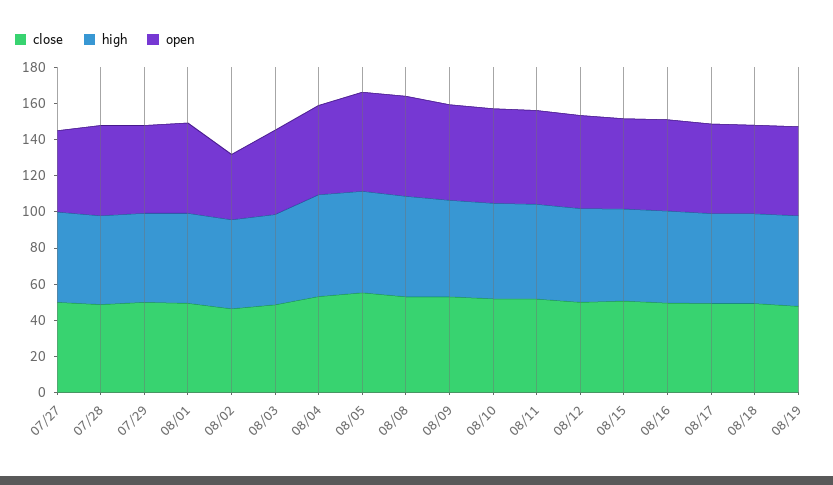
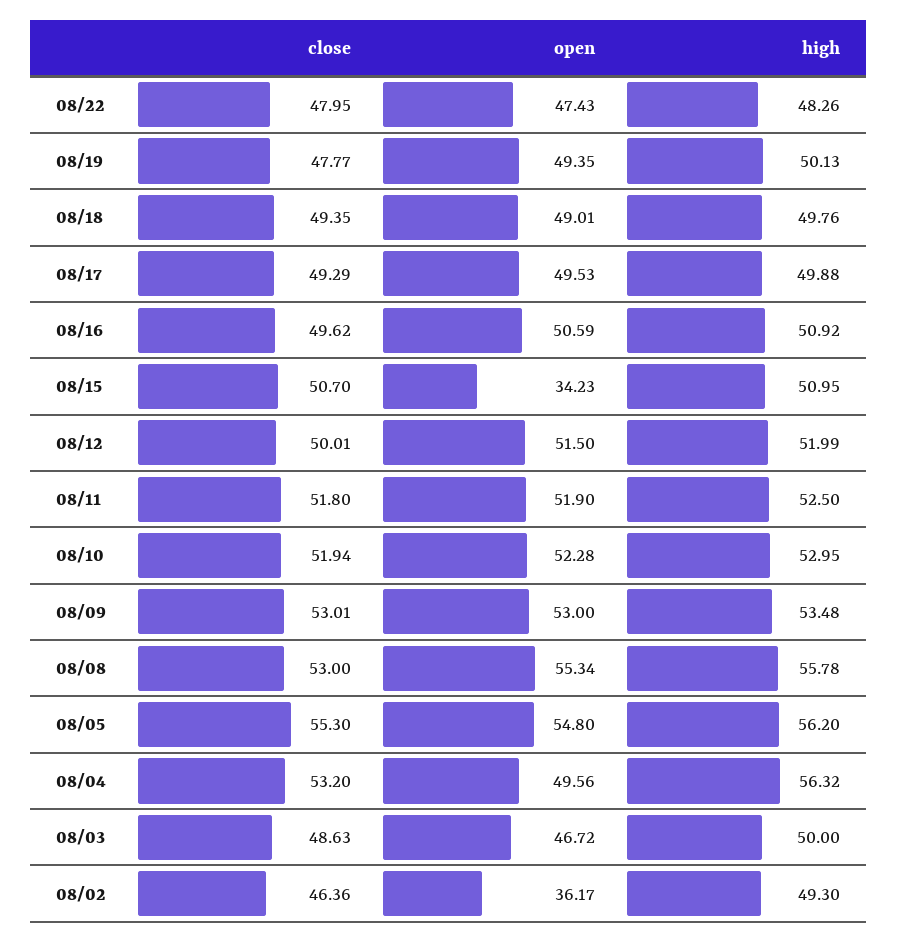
close, 07/27: 50 -> none
high, 07/27: 50 -> none
open, 07/27: 45 -> none
close, 07/28: 50 -> none
high, 07/28: 50 -> none
open, 07/28: 50 -> none
close, 07/29: 50 -> none
high, 07/29: 50 -> none
open, 07/29: 50 -> none
close, 08/01: 50 -> none
high, 08/01: 50 -> none
open, 08/01: 50 -> none
open, 08/15: 50 -> 34.23
close, 08/22: none -> 47.95
open, 08/22: none -> 47.43
high, 08/22: none -> 48.26

